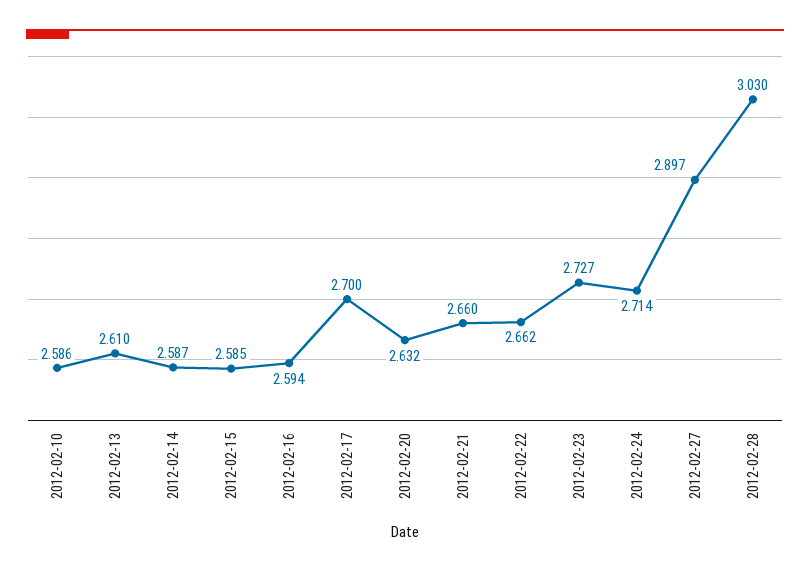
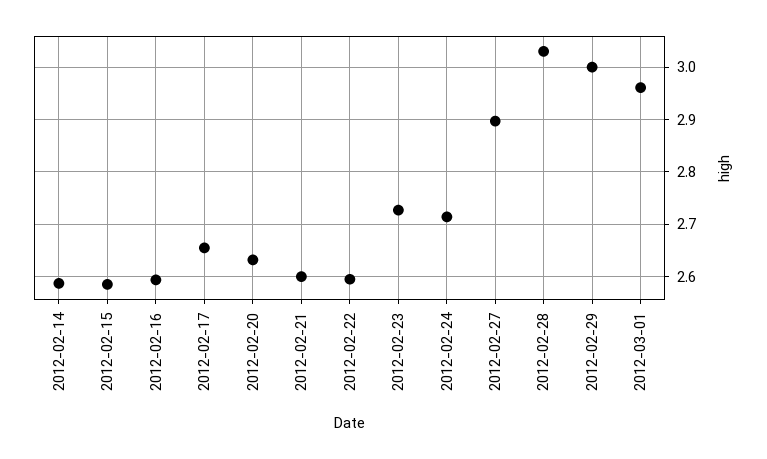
2012-02-10: 2.586 -> none
2012-02-13: 2.61 -> none
2012-02-17: 2.7 -> 2.66
2012-02-21: 2.66 -> 2.6
2012-02-22: 2.662 -> 2.6
2012-02-29: none -> 3
2012-03-01: none -> 2.96

